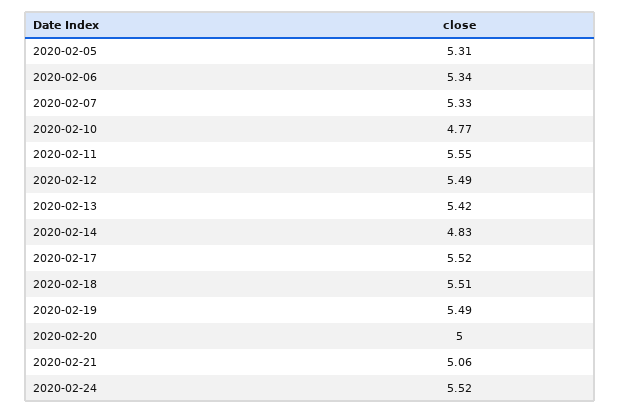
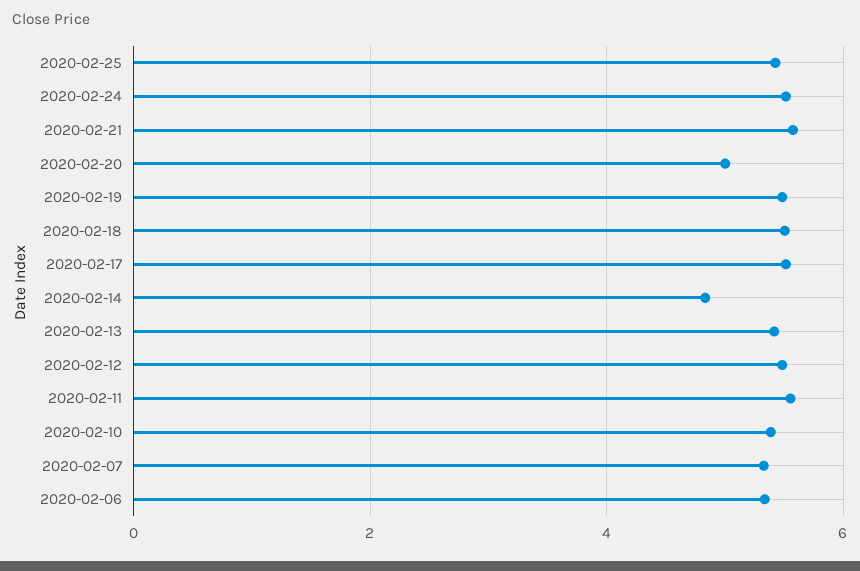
2020-02-05: 5.31 -> none
2020-02-10: 4.77 -> 5.4
2020-02-21: 5.06 -> 5.6
2020-02-25: none -> 5.4

